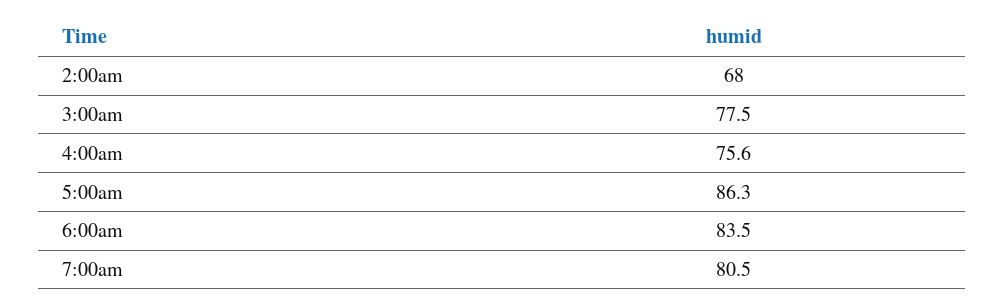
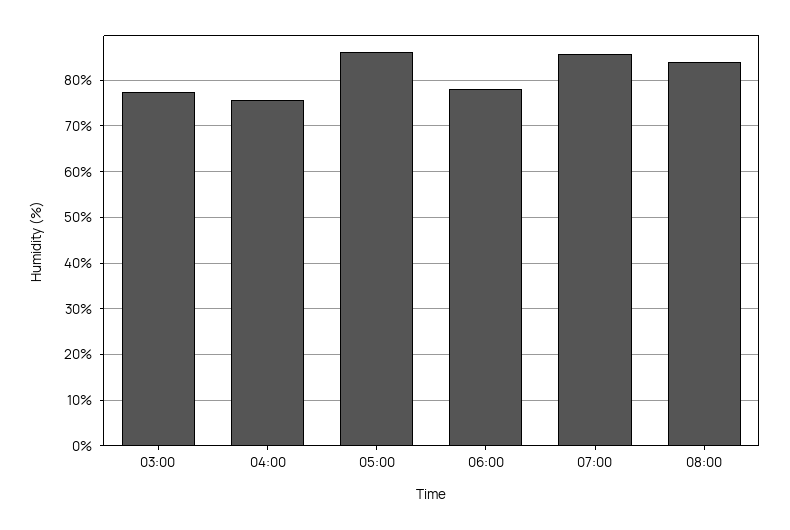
2:00am: 68 -> none
6:00am: 83.5 -> 78
7:00am: 80.5 -> 86
08:00: none -> 84

